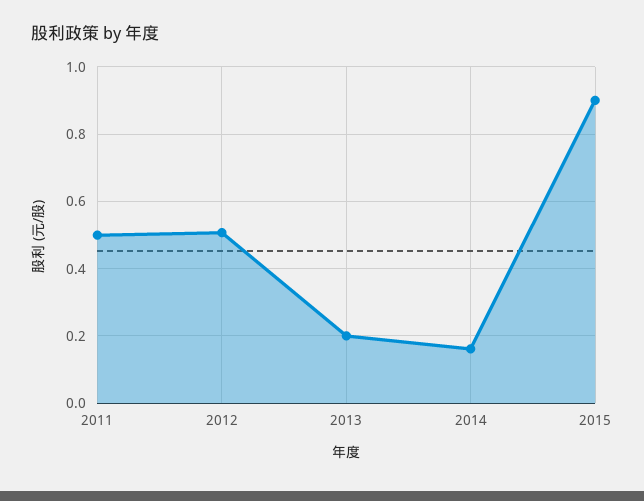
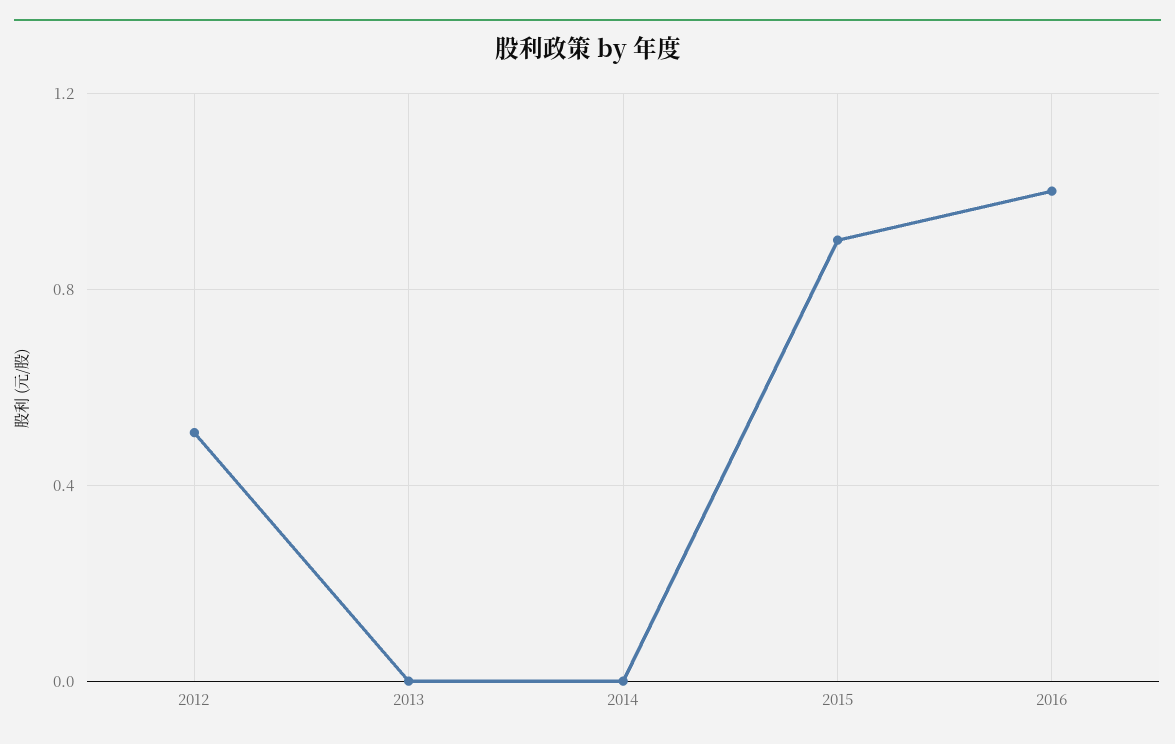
2011: 0.5 -> none
2013: 0.2 -> 0
2014: 0.16 -> 0
2016: none -> 1

